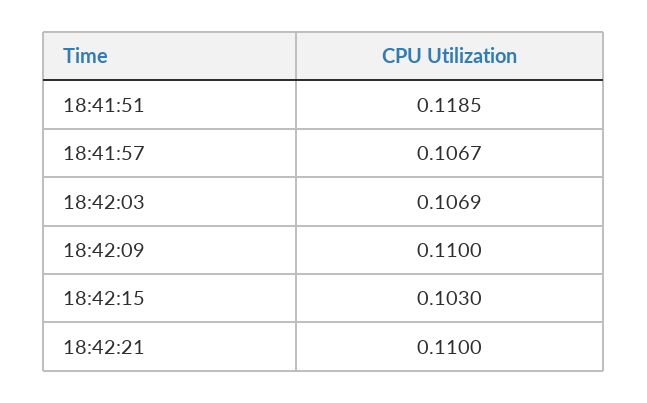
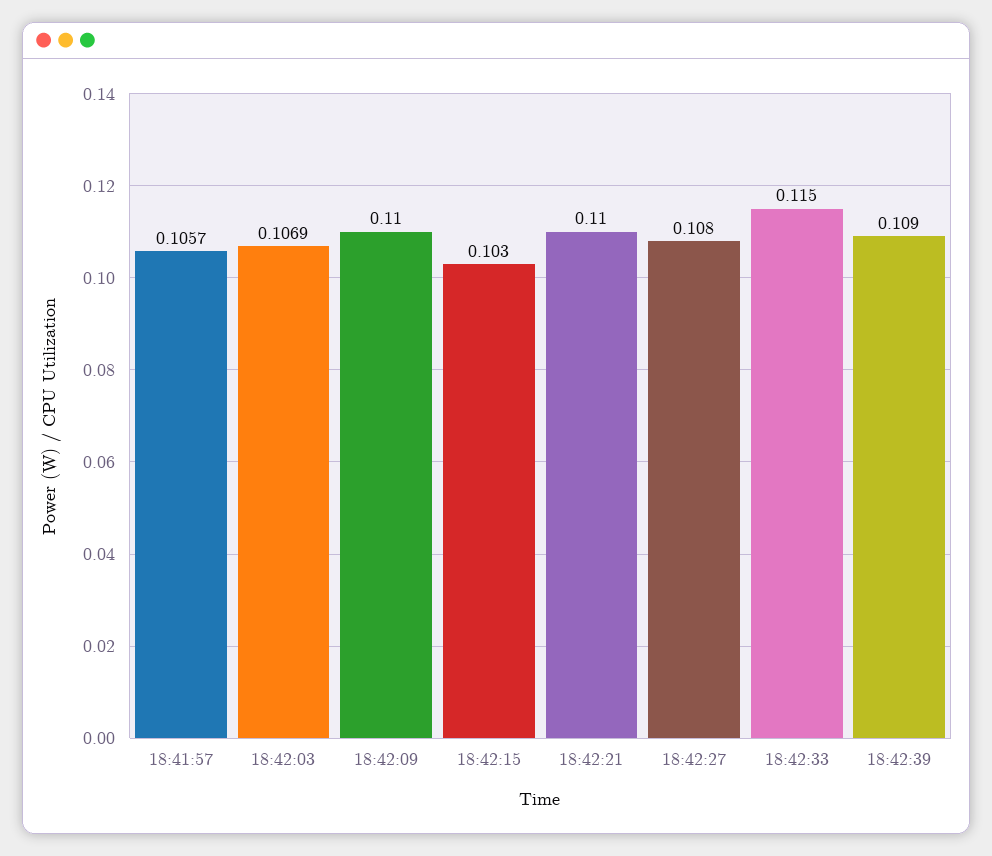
18:41:51: 0.1185 -> none
18:41:57: 0.1067 -> 0.1057
18:42:27: none -> 0.108
18:42:33: none -> 0.115
18:42:39: none -> 0.109

